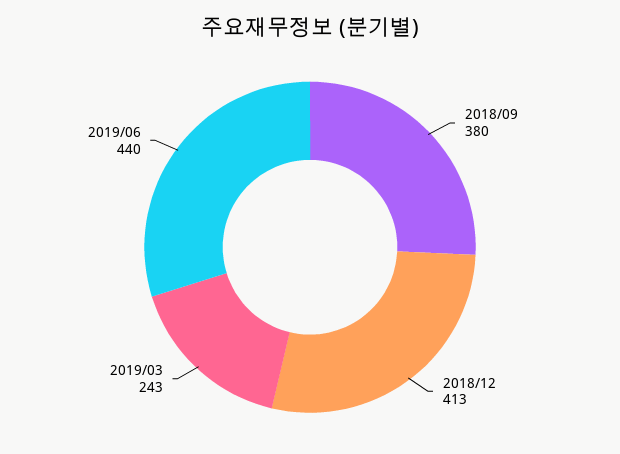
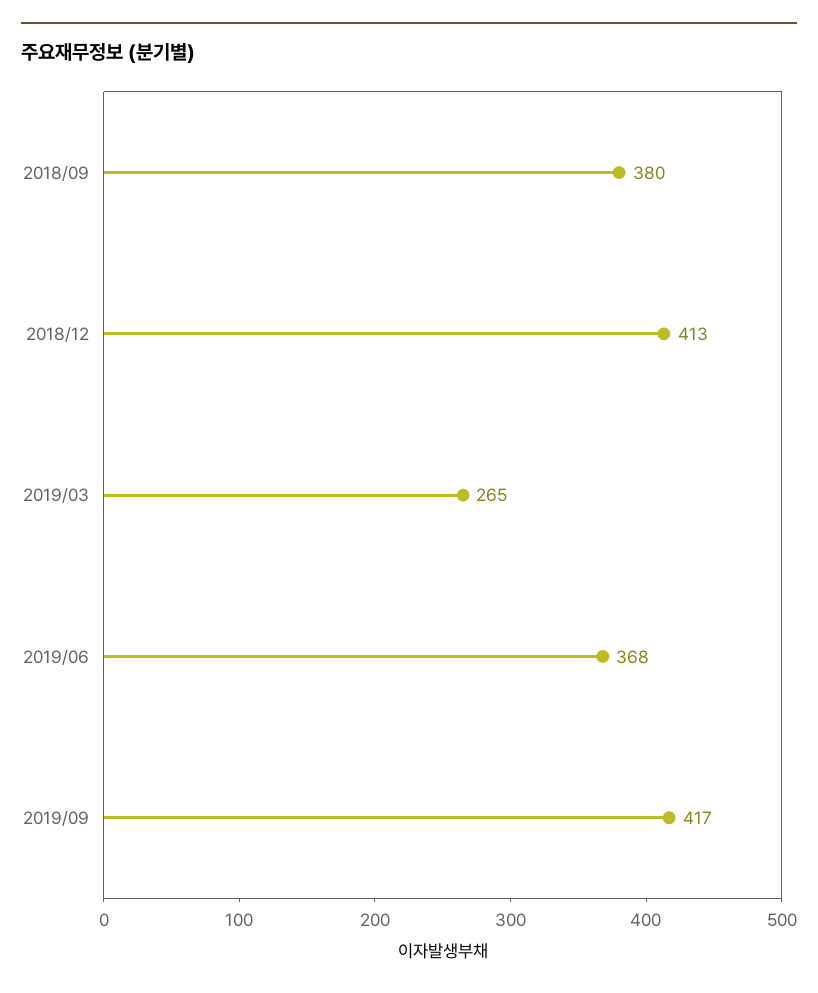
2019/03: 243 -> 265
2019/06: 440 -> 368
2019/09: none -> 417

